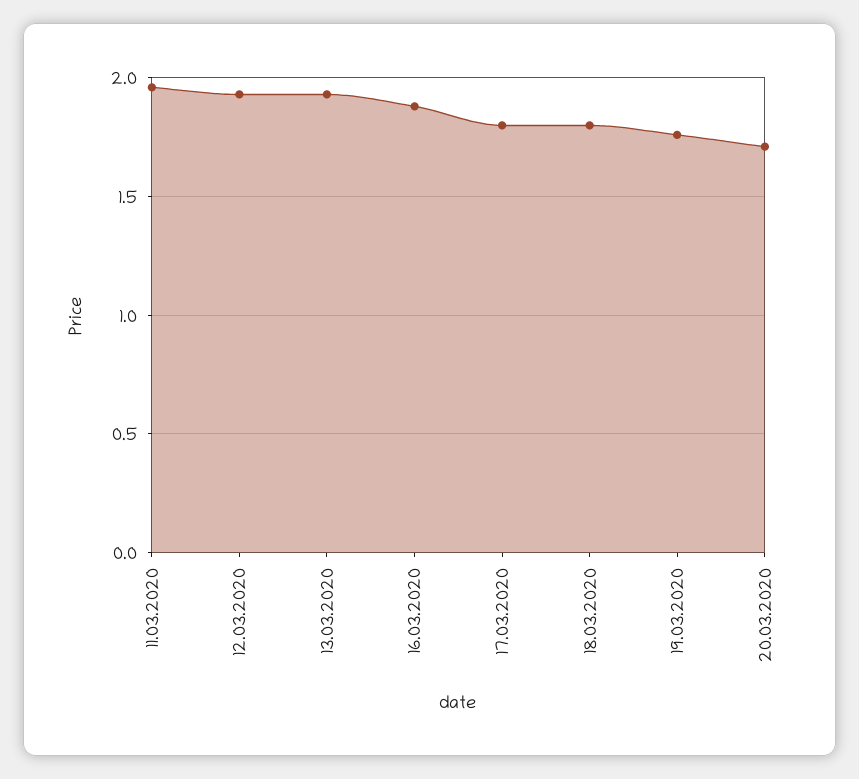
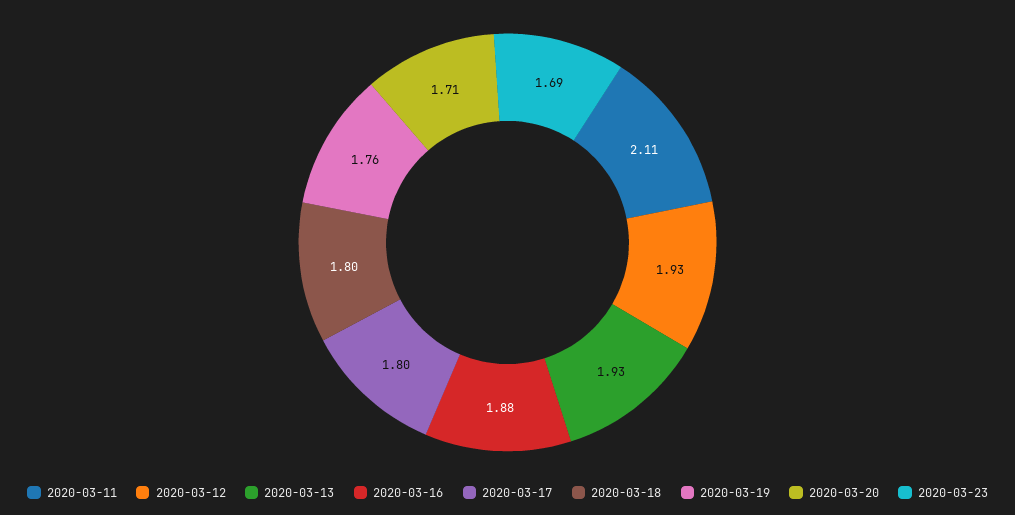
11.03.2020: 1.95 -> 2.11
2020-03-23: none -> 1.69

